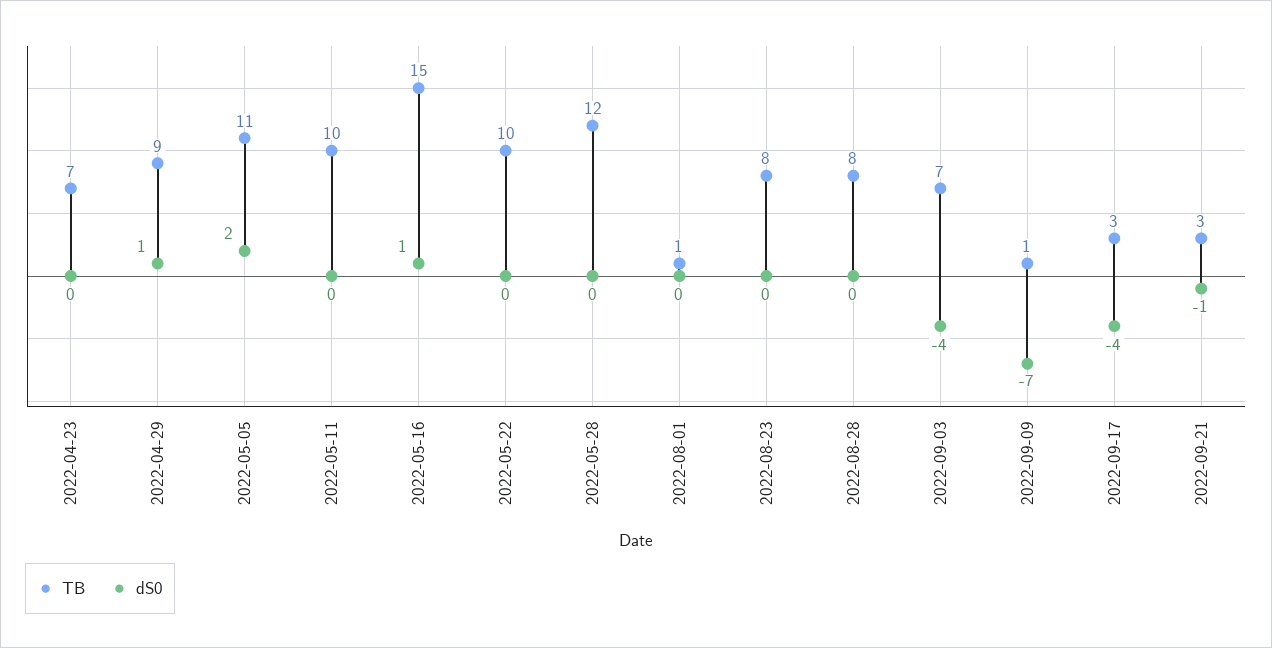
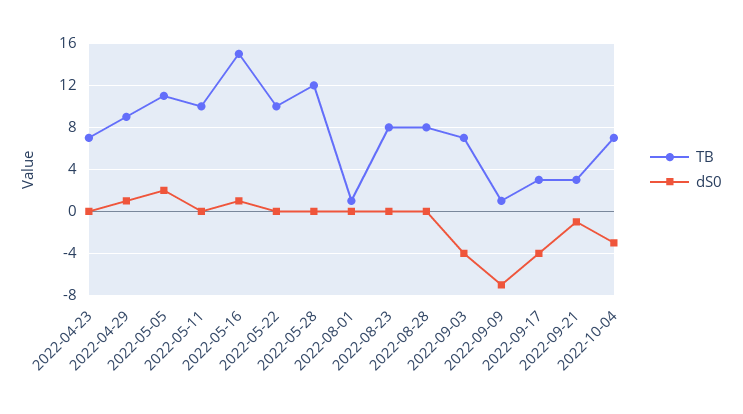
TB, 2022-10-04: none -> 7
dS0, 2022-10-04: none -> -3

